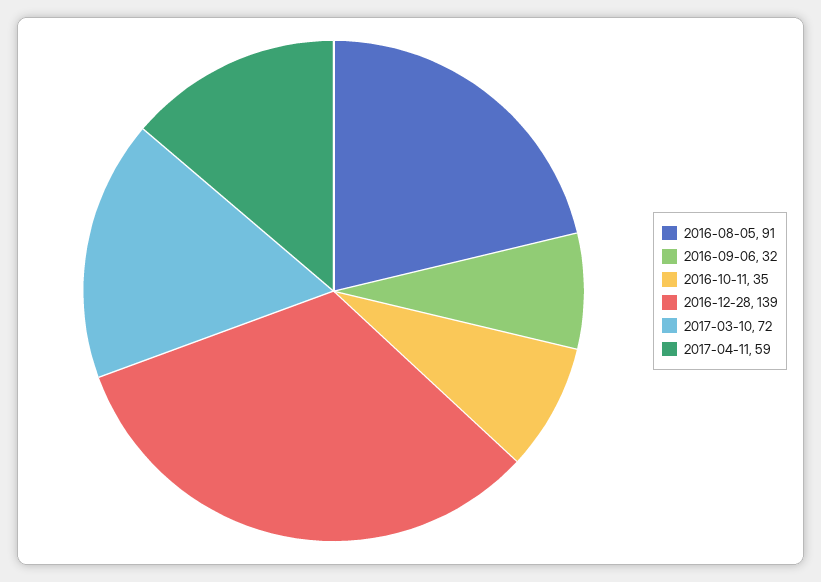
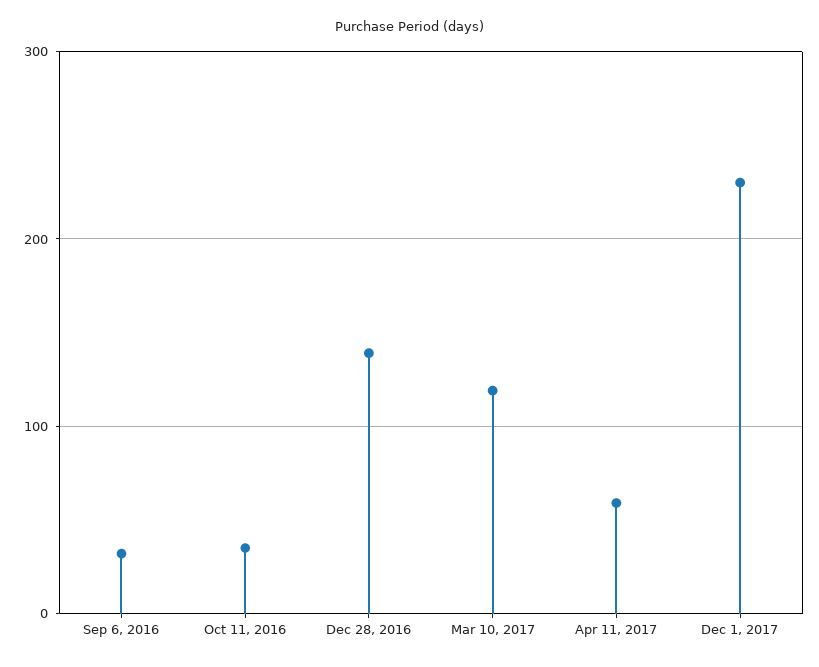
2016-08-05: 91 -> none
2017-03-10: 72 -> 120
Dec 1, 2017: none -> 230

